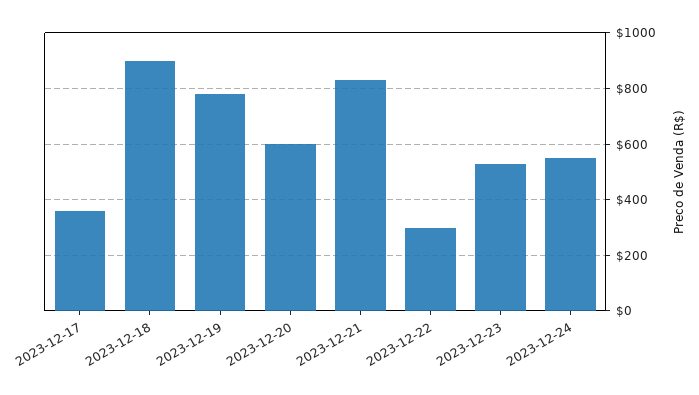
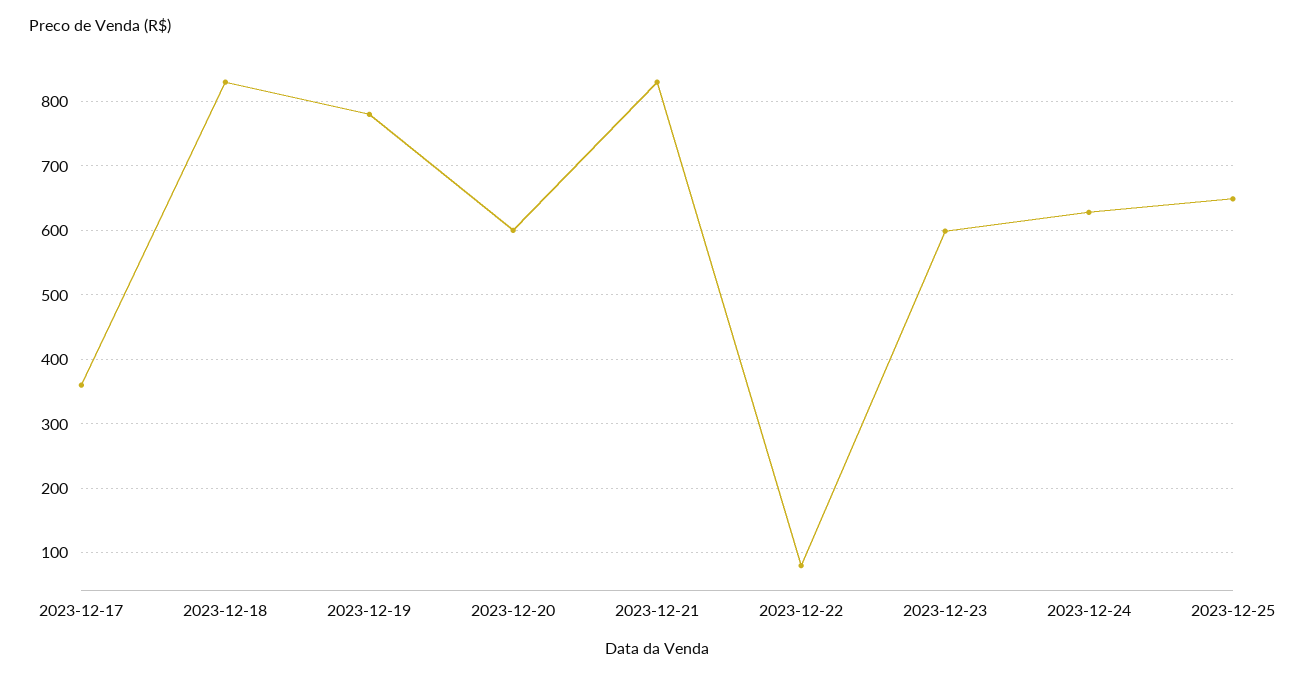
2023-12-18: 900 -> 830
2023-12-22: 300 -> 80
2023-12-23: 525 -> 600
2023-12-24: 550 -> 630
2023-12-25: none -> 650

